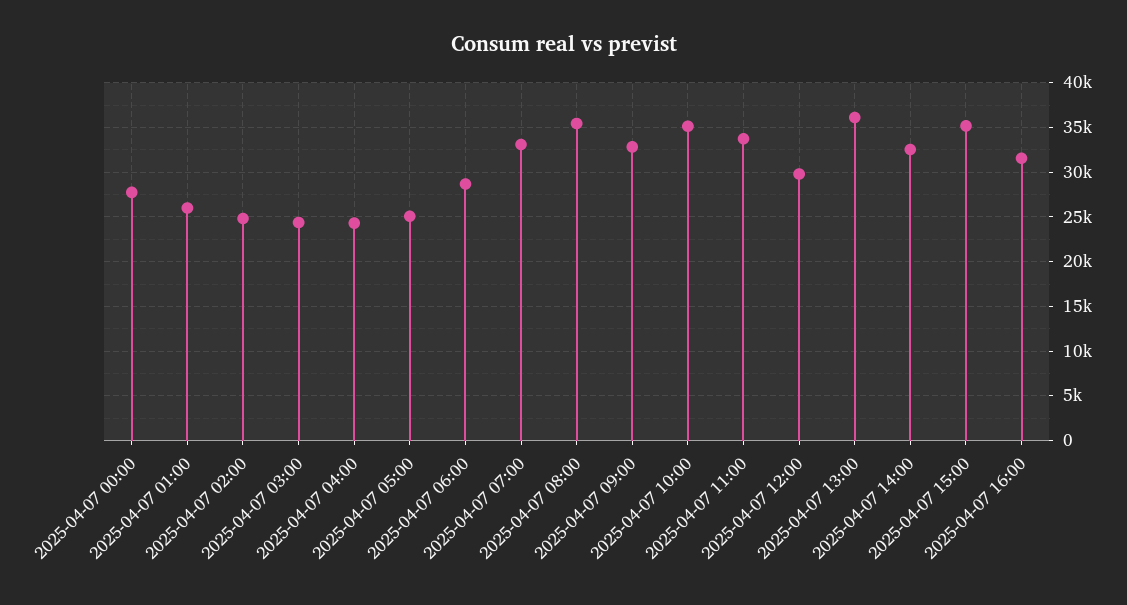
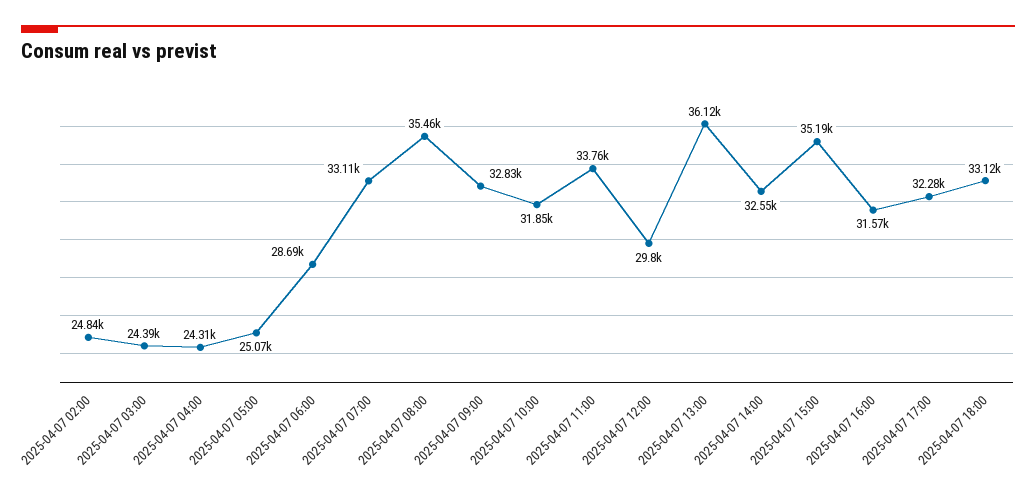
2025-04-07 00:00: 28000 -> none
2025-04-07 01:00: 26000 -> none
2025-04-07 10:00: 35000 -> 31850
2025-04-07 17:00: none -> 32280
2025-04-07 18:00: none -> 33120

